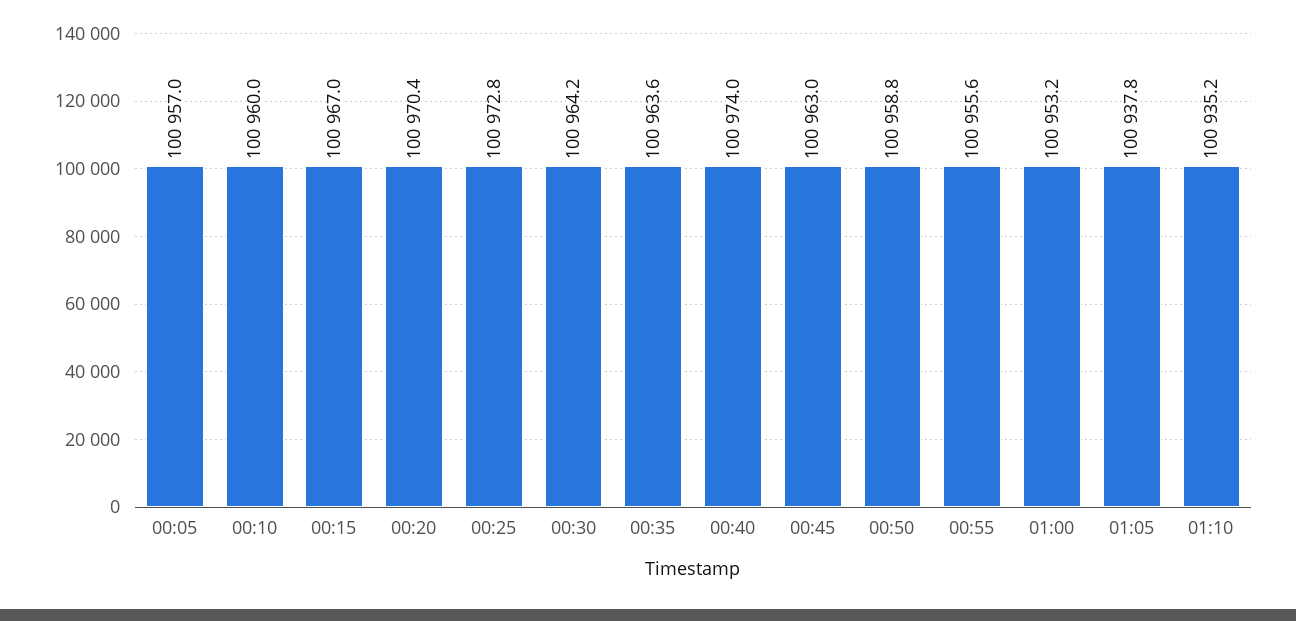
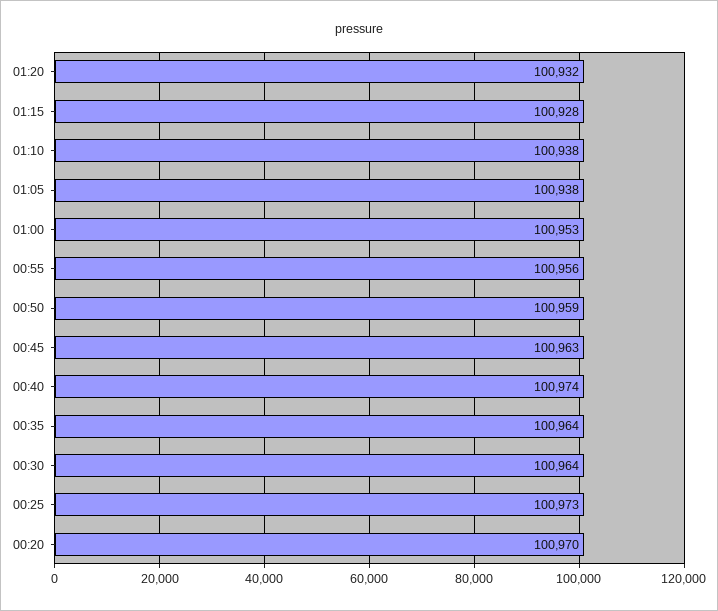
00:05: 100957 -> none
00:10: 100960 -> none
00:15: 100967 -> none
01:10: 100935.2 -> 100938
01:20: none -> 100932
01:15: none -> 100928

